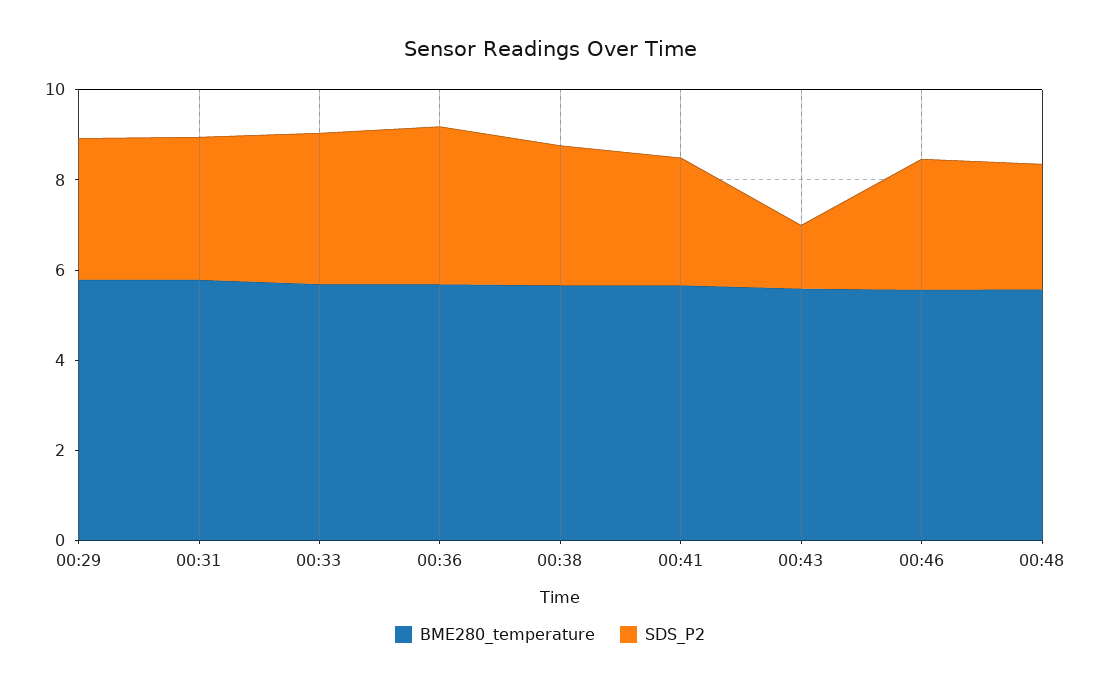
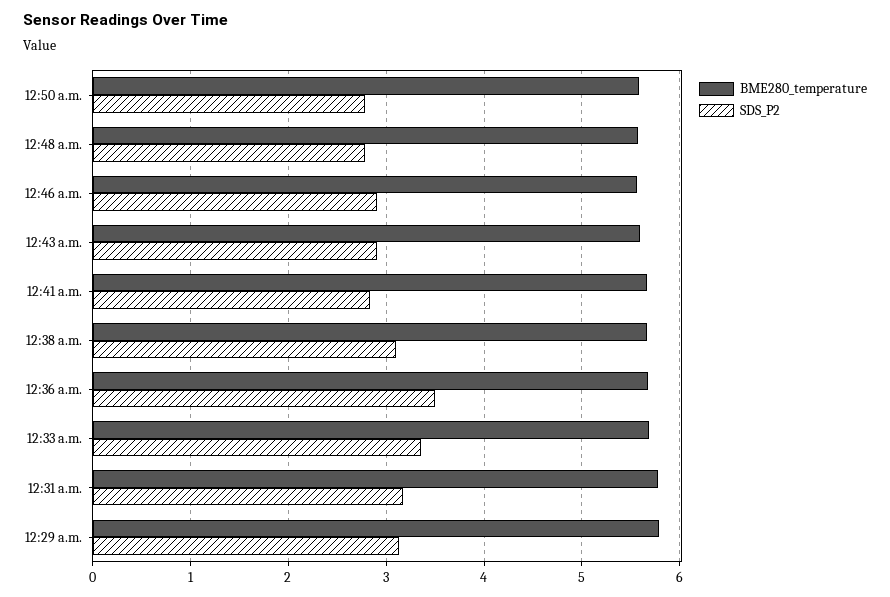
SDS_P2, 00:43: 1.5 -> 2.9
BME280_temperature, 12:50 a.m.: none -> 5.6
SDS_P2, 12:50 a.m.: none -> 2.8

